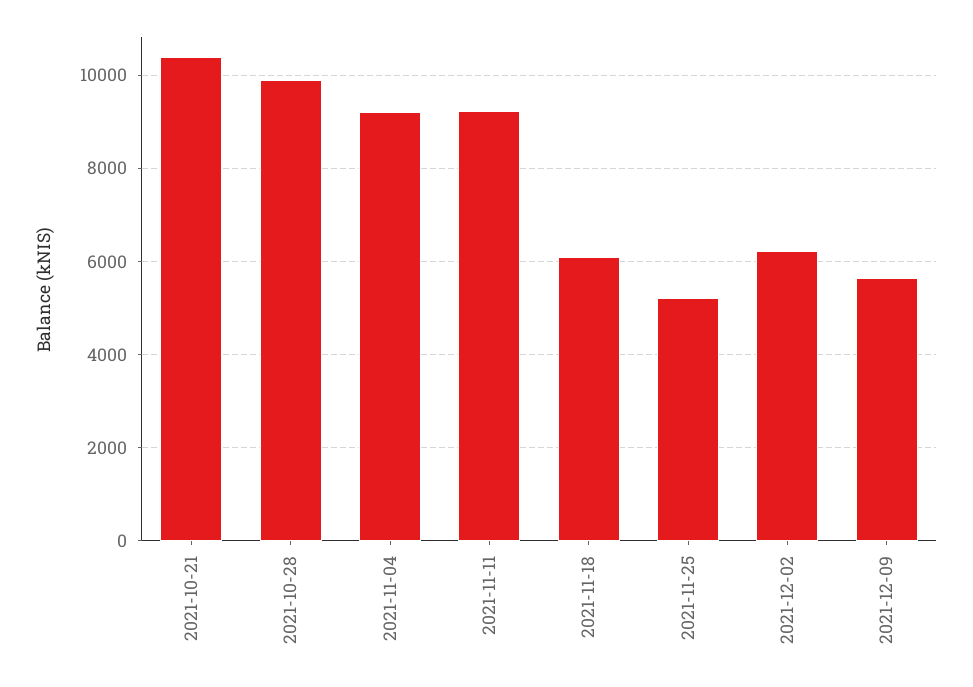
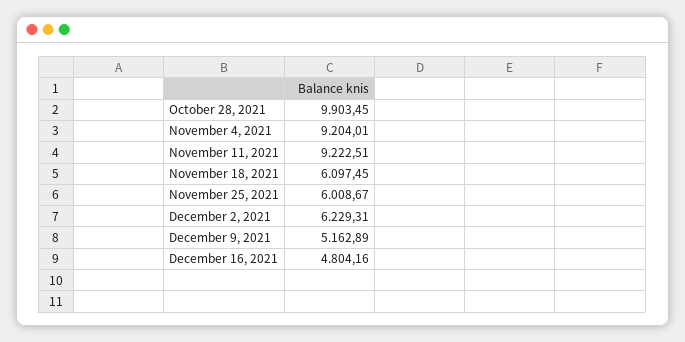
2021-10-21: 10400 -> none
2021-11-25: 5200 -> 6008.67
2021-12-09: 5600 -> 5162.89
December 16, 2021: none -> 4804.16

